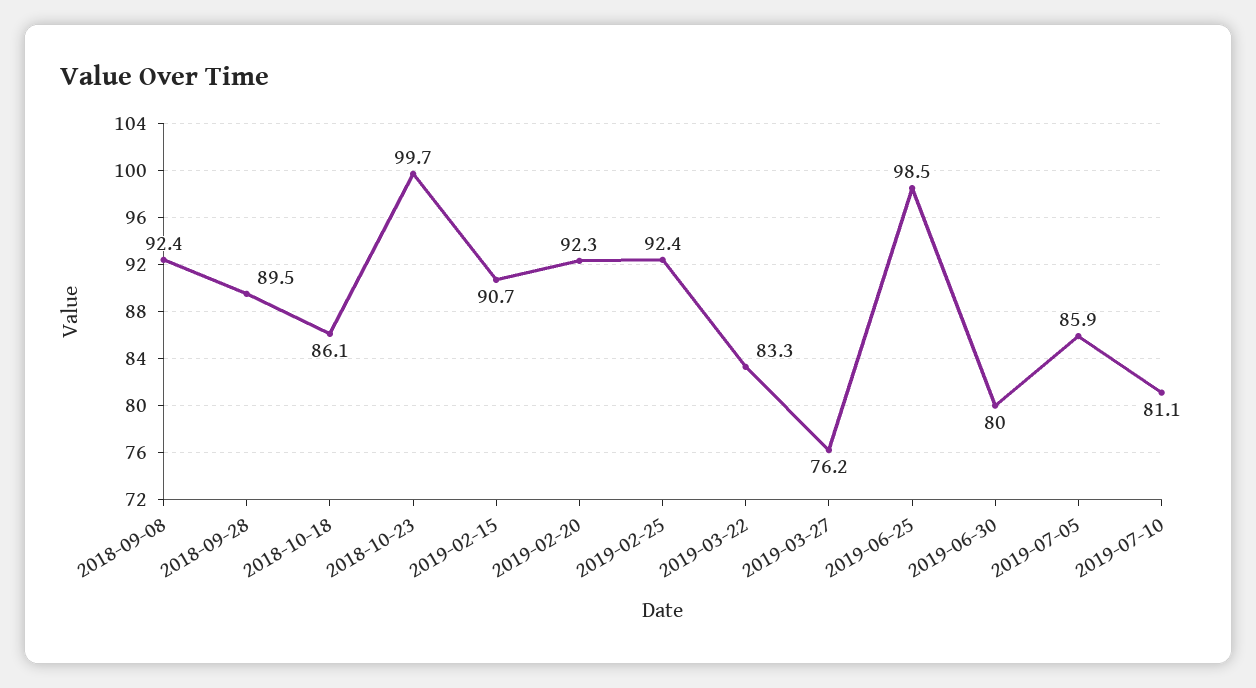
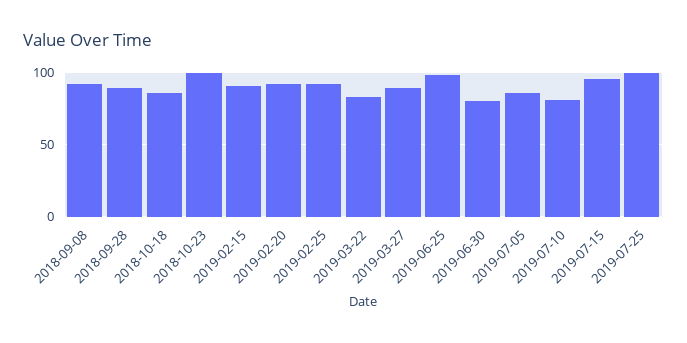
2019-03-27: 76.2 -> 90
2019-07-15: none -> 95
2019-07-25: none -> 100

